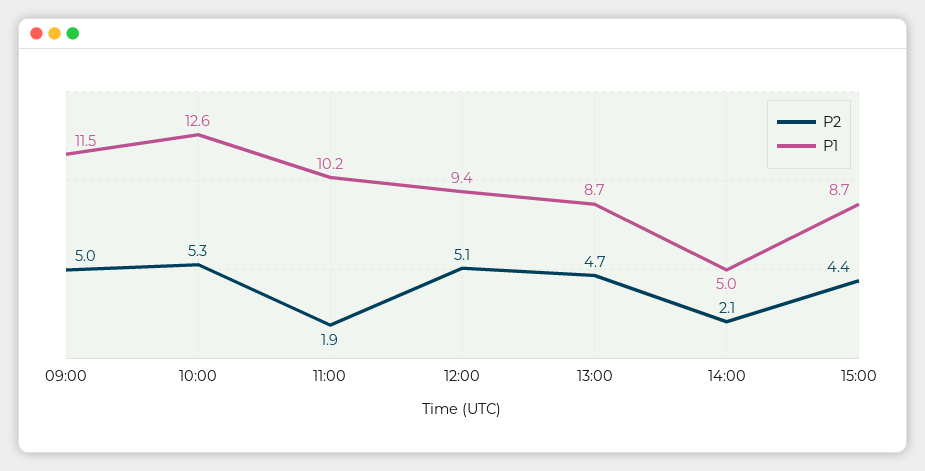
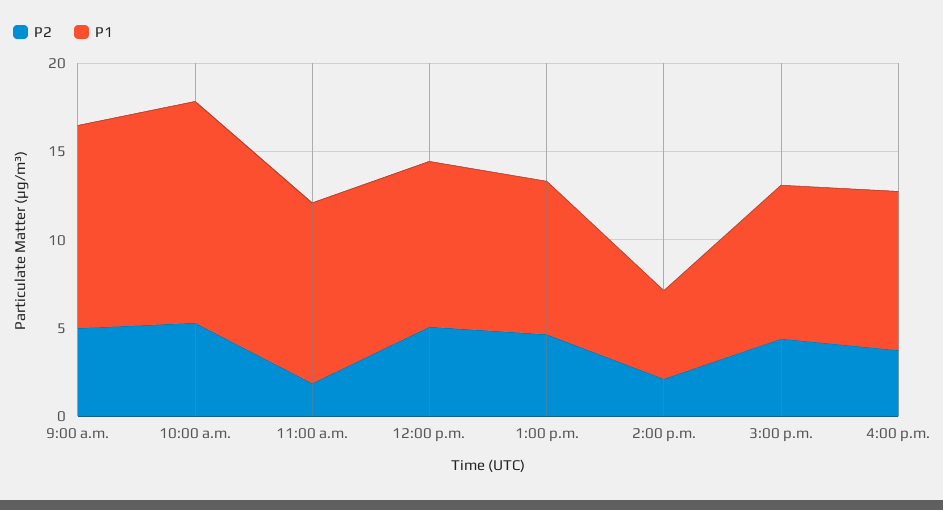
P2, 4:00 p.m.: none -> 4
P1, 4:00 p.m.: none -> 9

